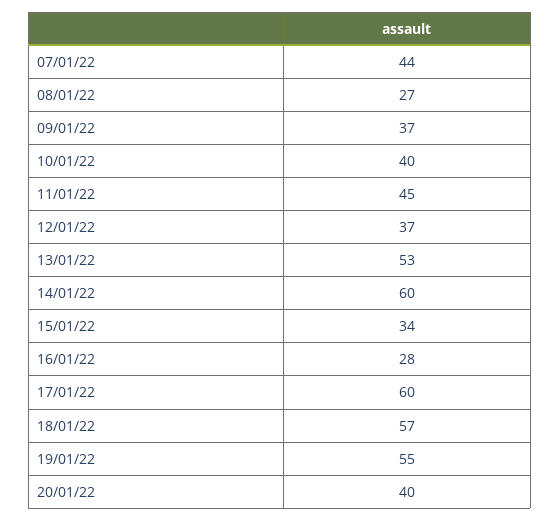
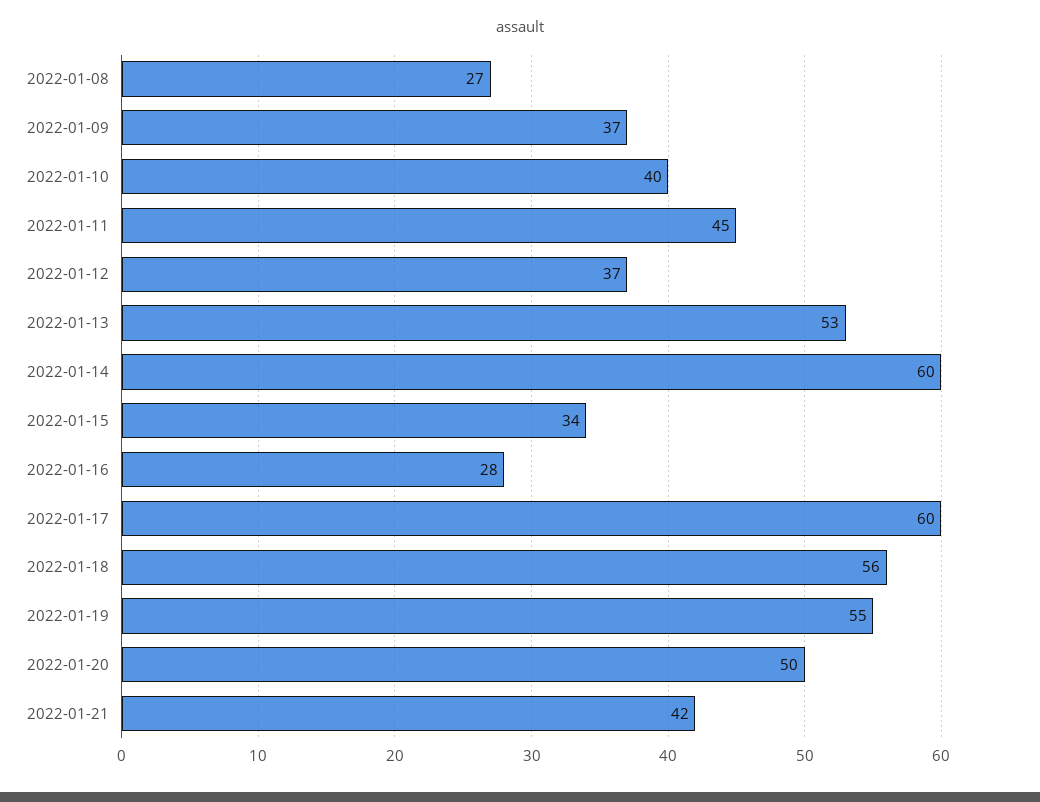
07/01/22: 44 -> none
18/01/22: 57 -> 56
20/01/22: 40 -> 50
2022-01-21: none -> 42

